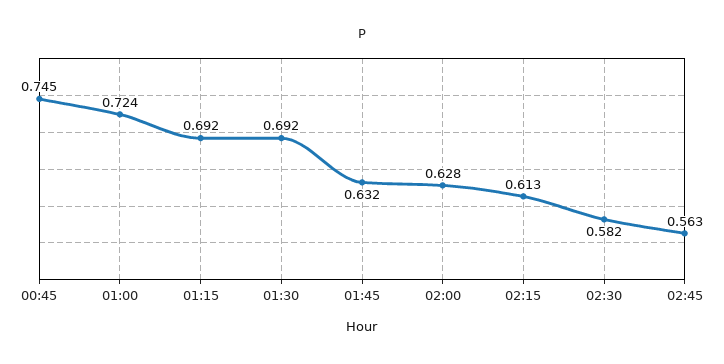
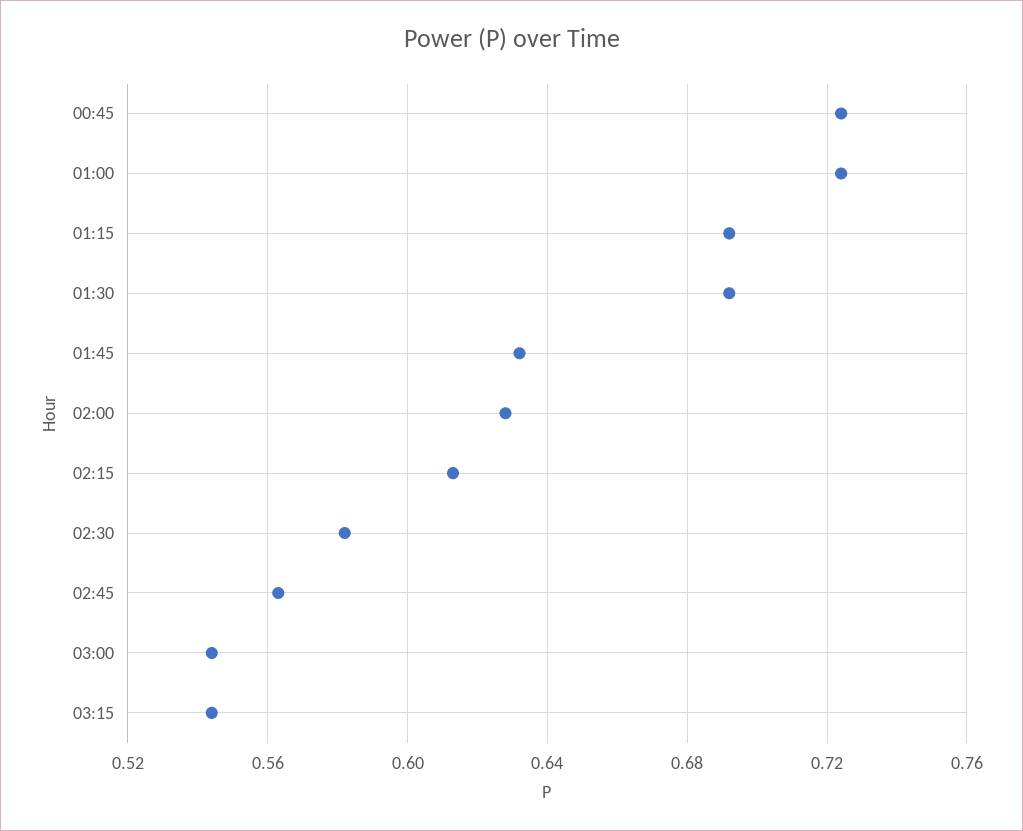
00:45: 0.745 -> 0.725
03:00: none -> 0.545
03:15: none -> 0.545

